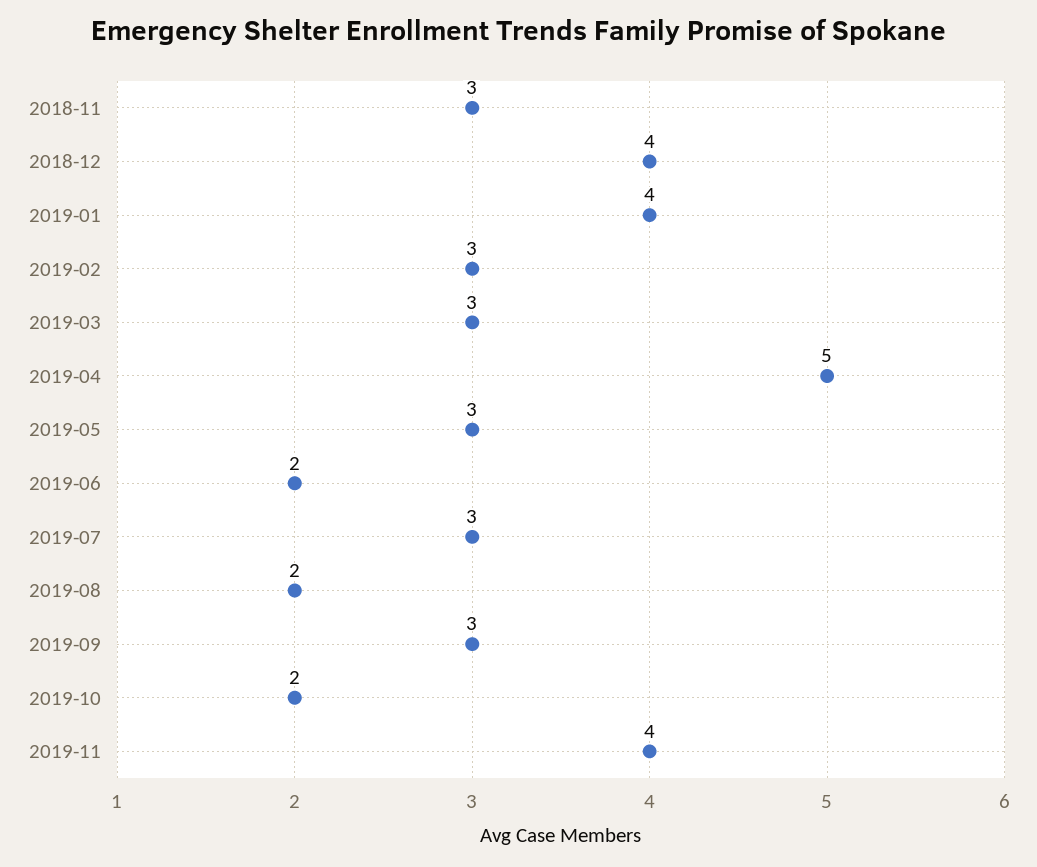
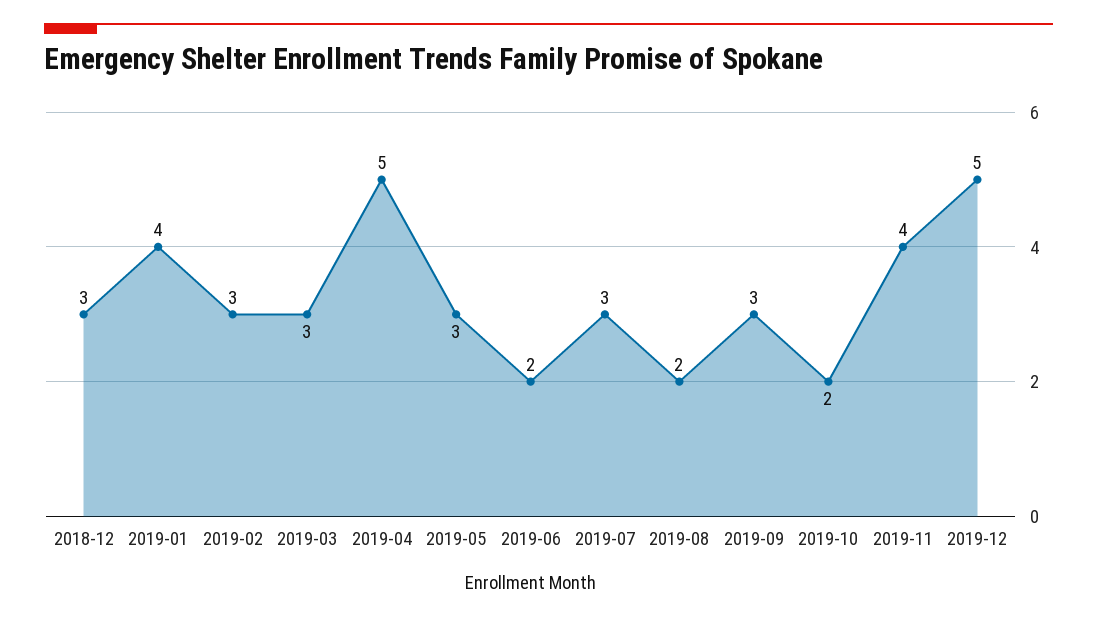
2018-11: 3 -> none
2018-12: 4 -> 3
2019-12: none -> 5

